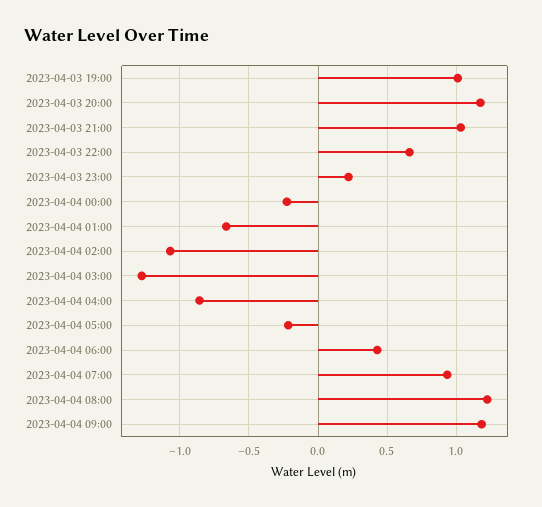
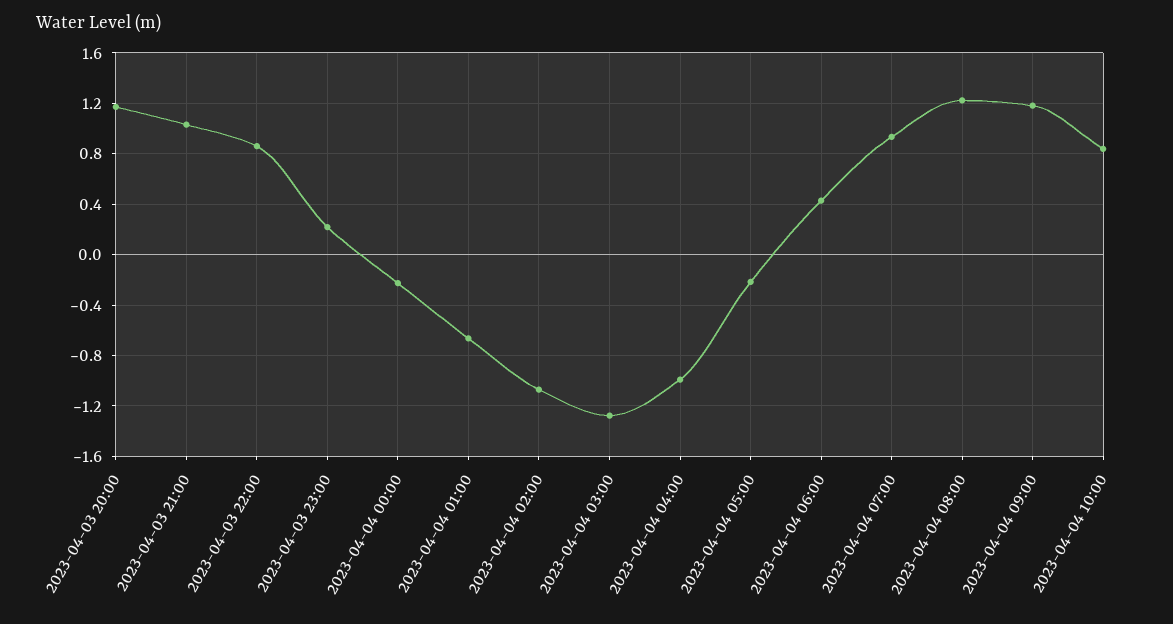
2023-04-03 19:00: 1 -> none
2023-04-03 22:00: 0.65 -> 0.85
2023-04-04 04:00: -0.85 -> -1
2023-04-04 10:00: none -> 0.85

